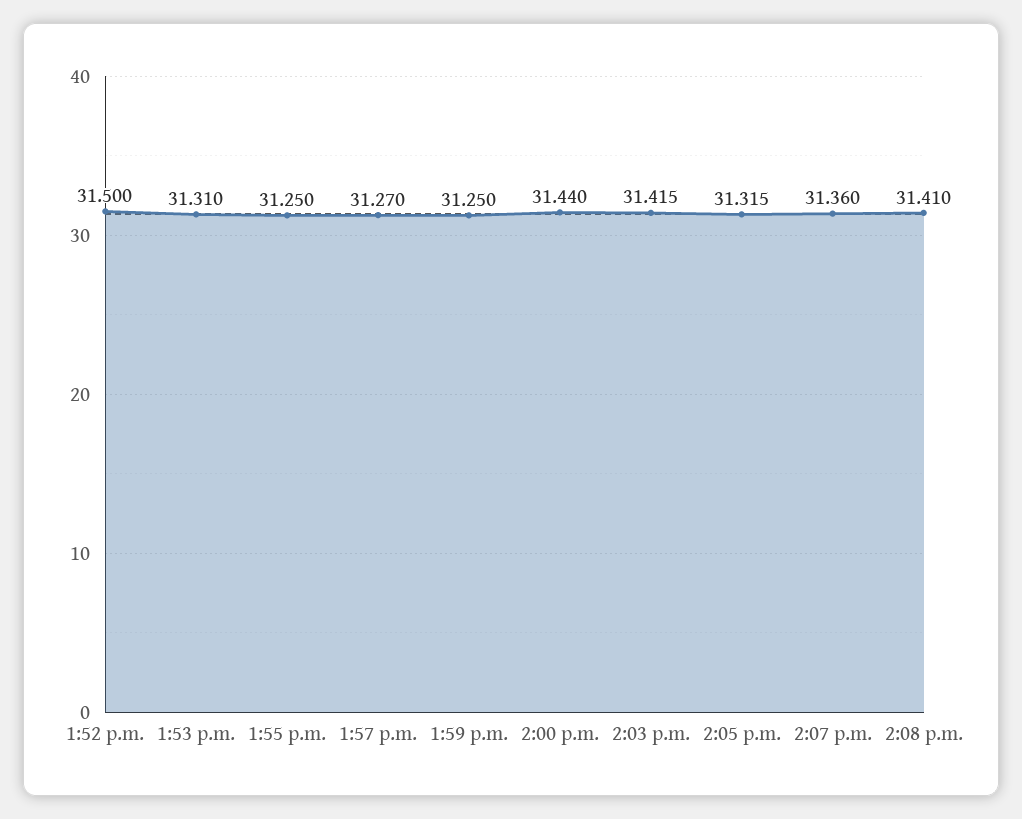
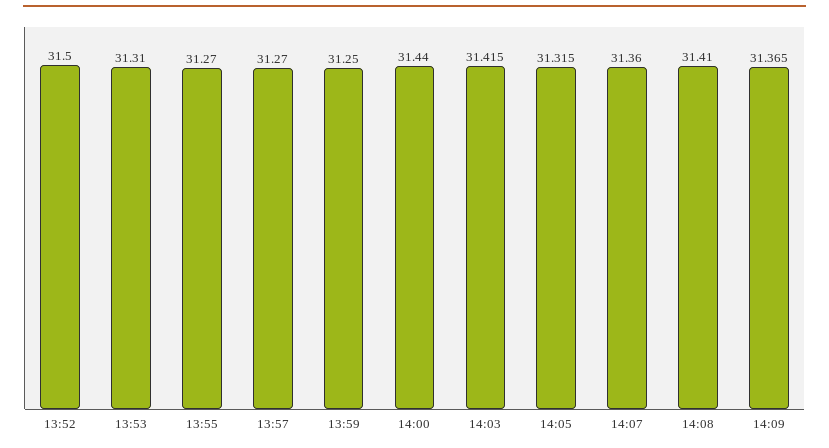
1:55 p.m.: 31.25 -> 31.27
14:09: none -> 31.365

